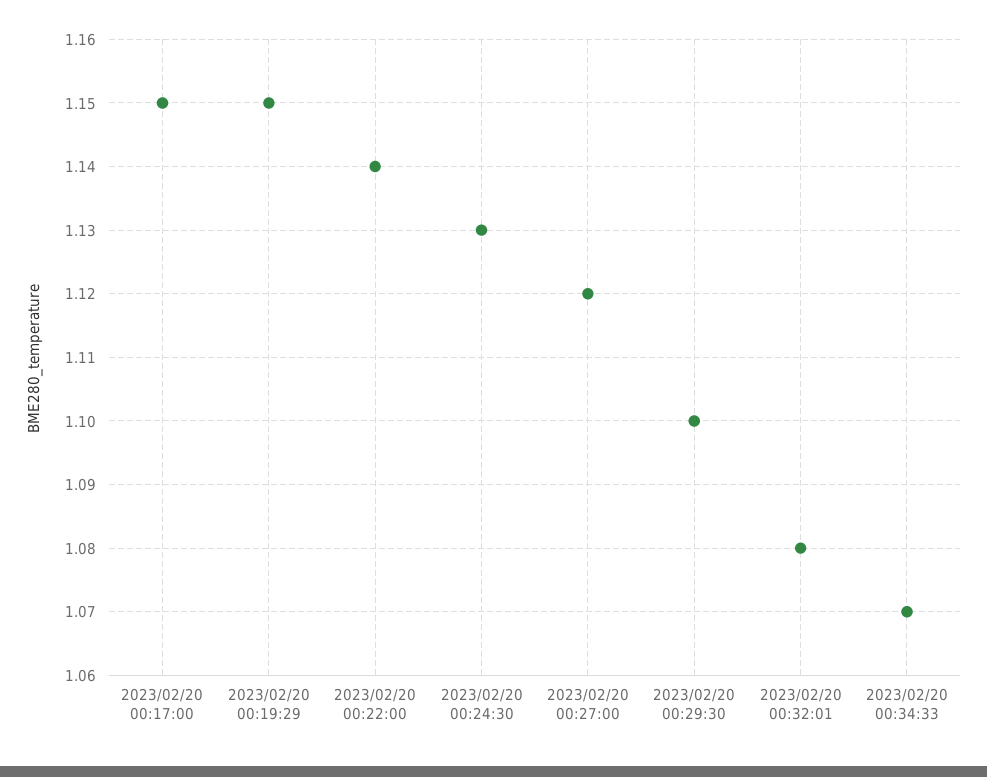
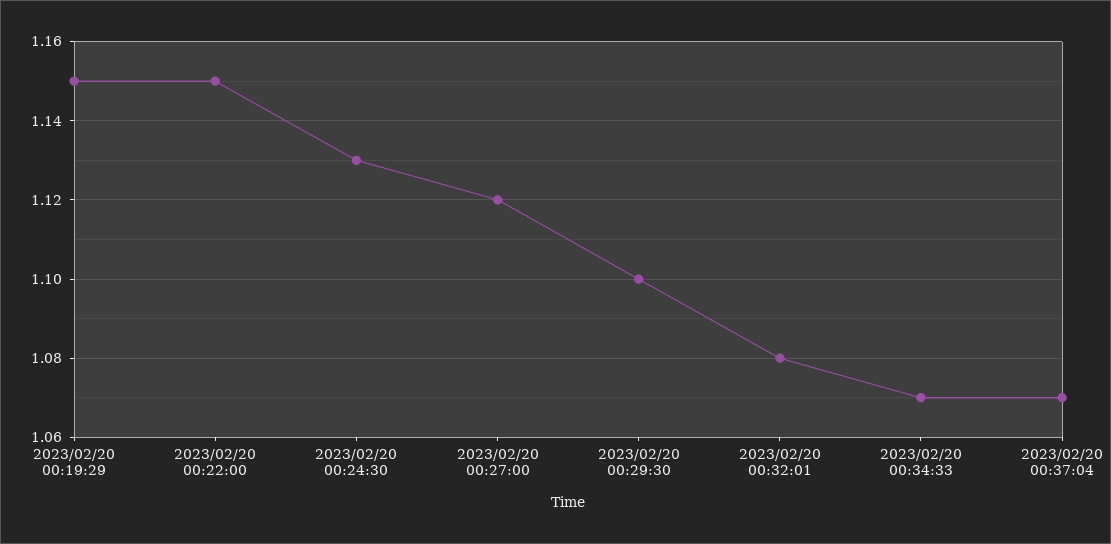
2023/02/20 00:17:00: 1.15 -> none
2023/02/20 00:22:00: 1.14 -> 1.15
2023/02/20 00:37:04: none -> 1.07

